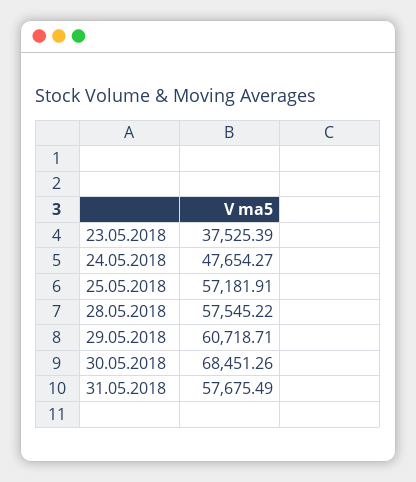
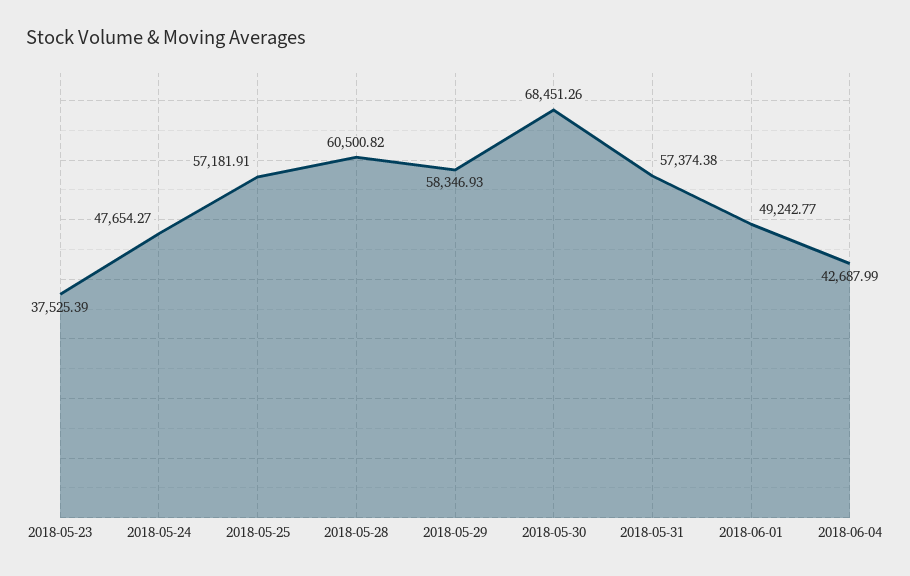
28.05.2018: 57545.22 -> 60500.82
29.05.2018: 60718.71 -> 58346.93
31.05.2018: 57675.49 -> 57374.38
2018-06-01: none -> 49242.77
2018-06-04: none -> 42687.99

